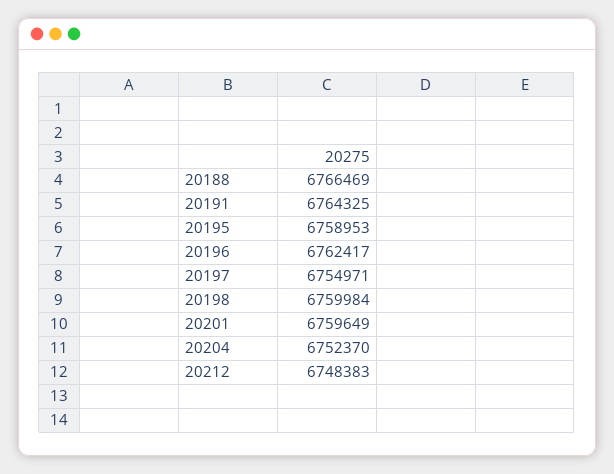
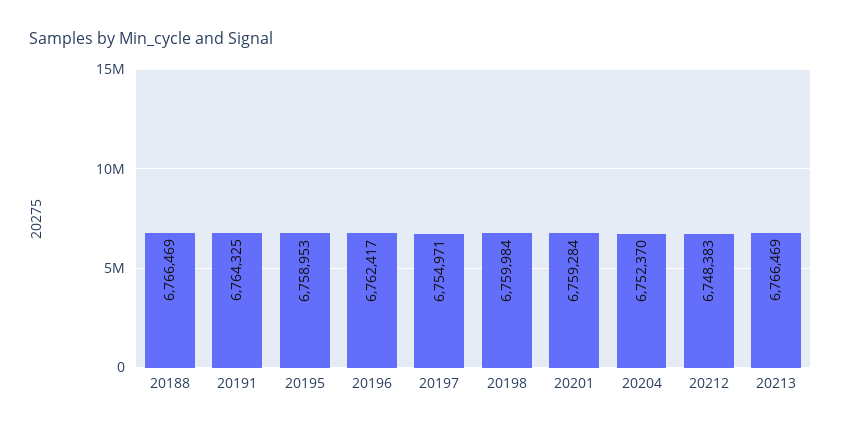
20201: 6759649 -> 6759284
20213: none -> 6766469

